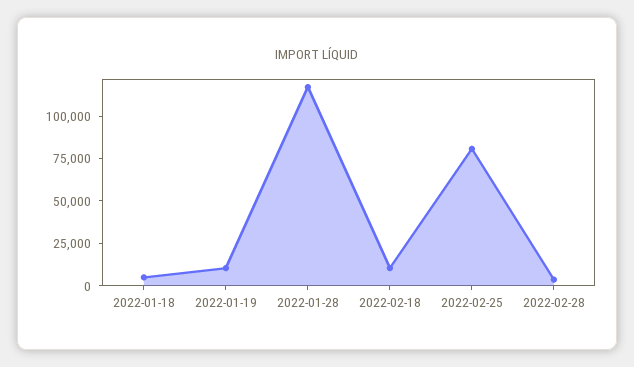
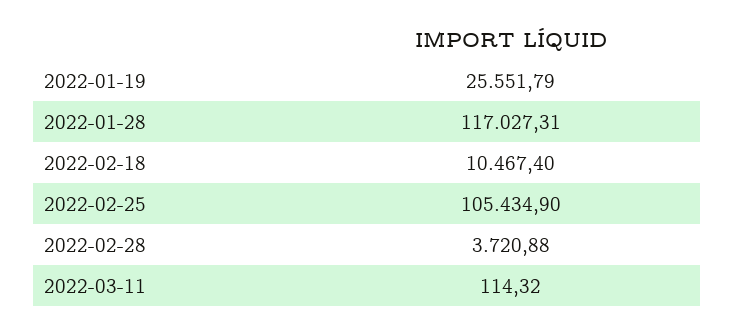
2022-01-18: 5000 -> none
2022-01-19: 10000 -> 25551.79
2022-02-25: 80000 -> 105434.9
2022-03-11: none -> 114.32

